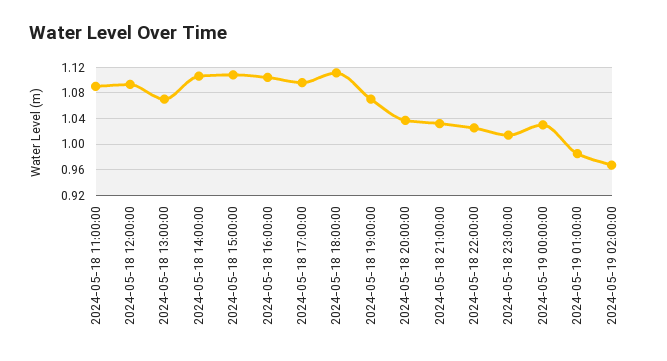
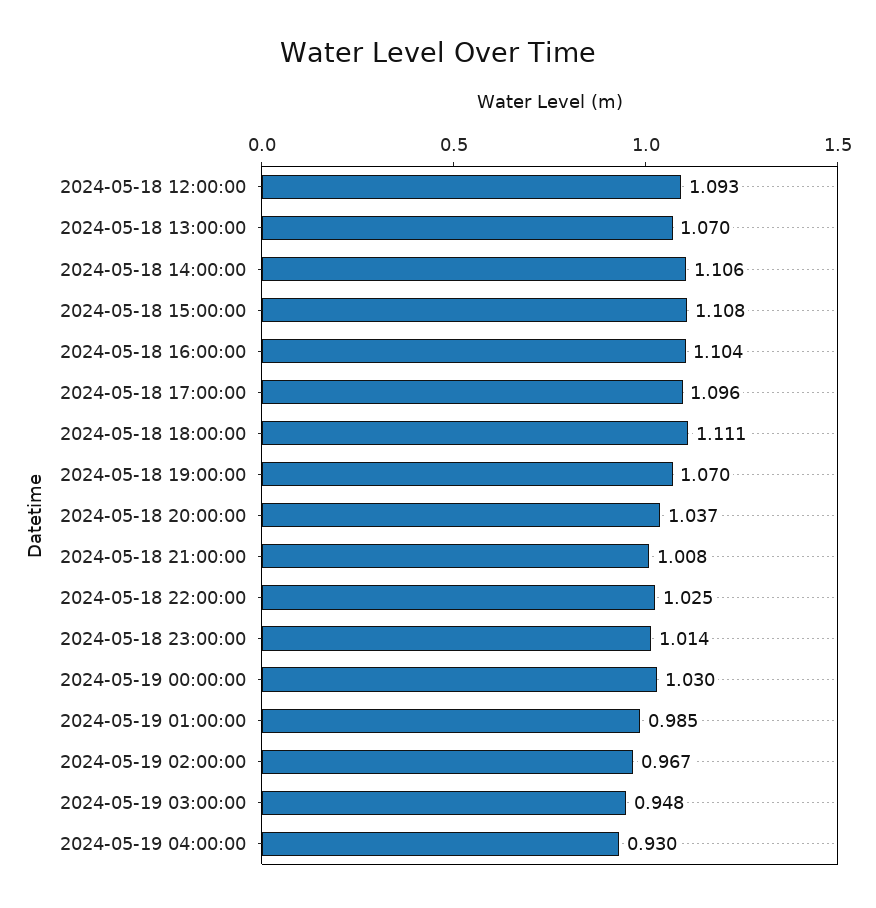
2024-05-18 11:00:00: 1.09 -> none
2024-05-18 21:00:00: 1.03 -> 1.008
2024-05-19 03:00:00: none -> 0.948
2024-05-19 04:00:00: none -> 0.93

